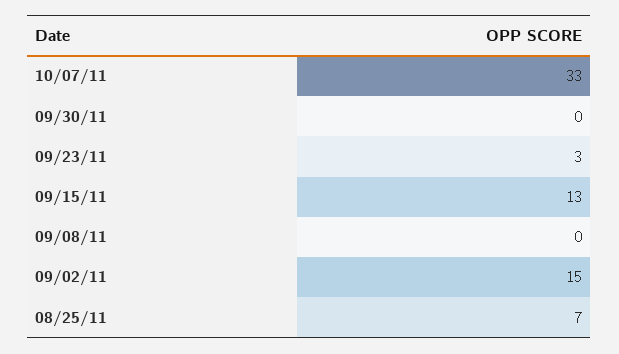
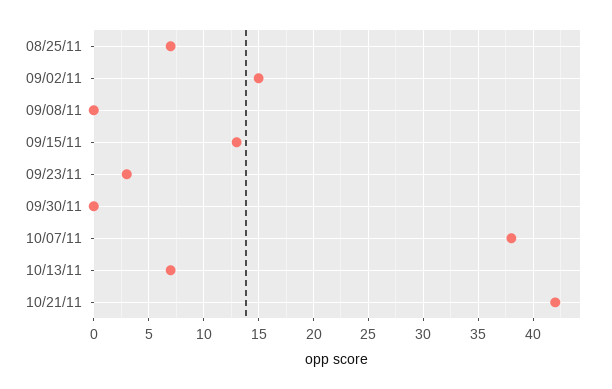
10/07/11: 33 -> 38
10/13/11: none -> 7
10/21/11: none -> 42

